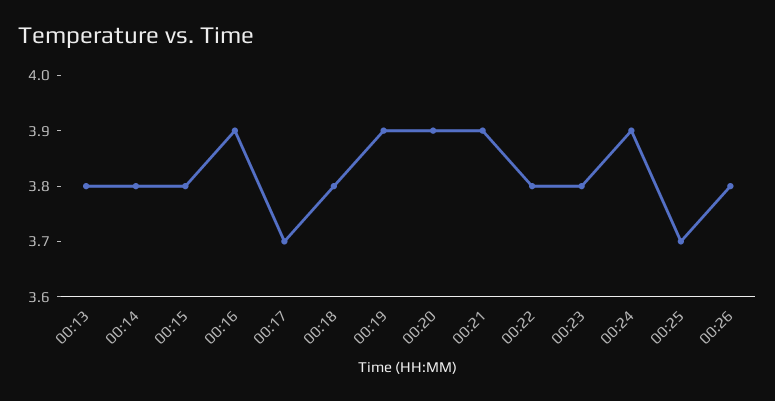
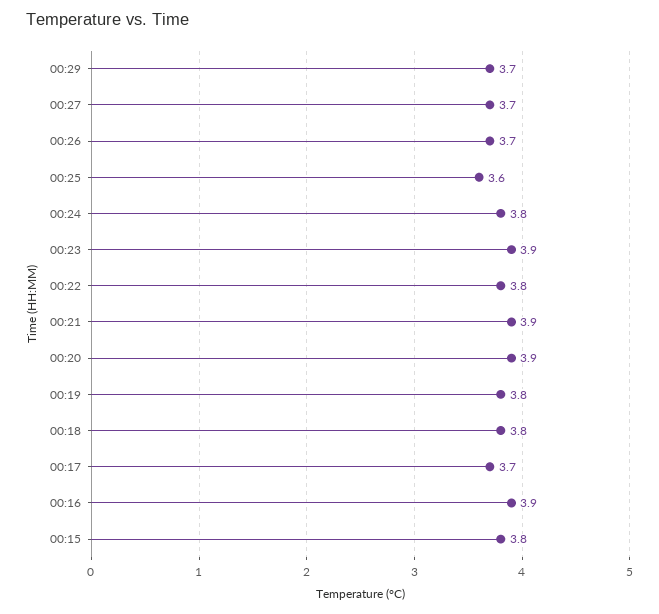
00:13: 3.8 -> none
00:14: 3.8 -> none
00:19: 3.9 -> 3.8
00:23: 3.8 -> 3.9
00:24: 3.9 -> 3.8
00:25: 3.7 -> 3.6
00:26: 3.8 -> 3.7
00:29: none -> 3.7
00:27: none -> 3.7

